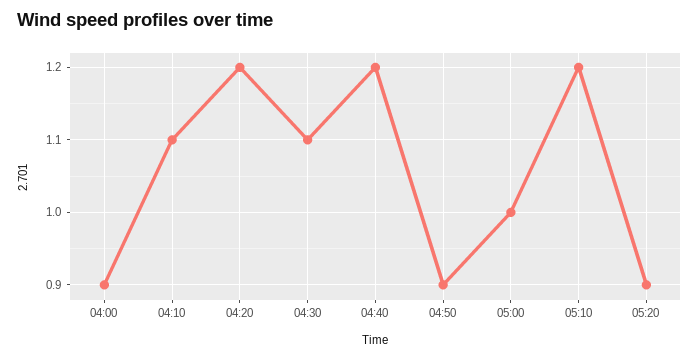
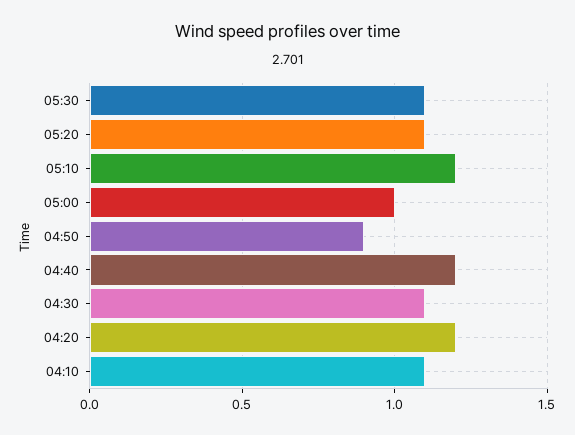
04:00: 0.9 -> none
05:20: 0.9 -> 1.1
05:30: none -> 1.1

